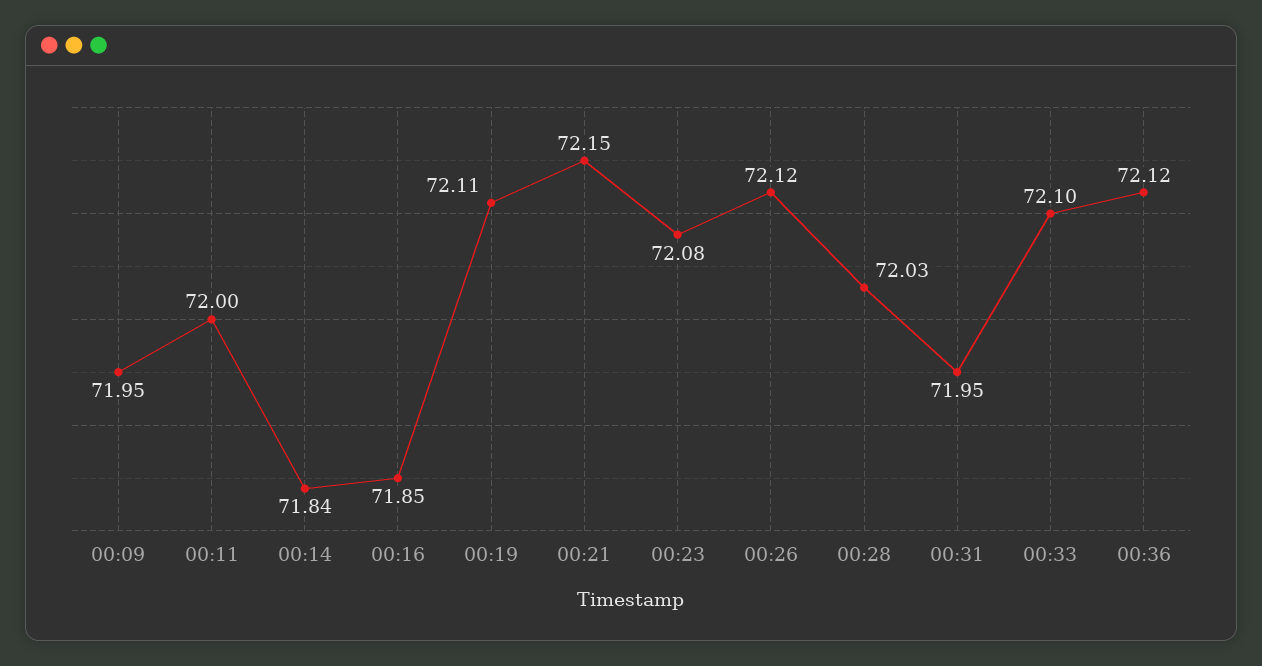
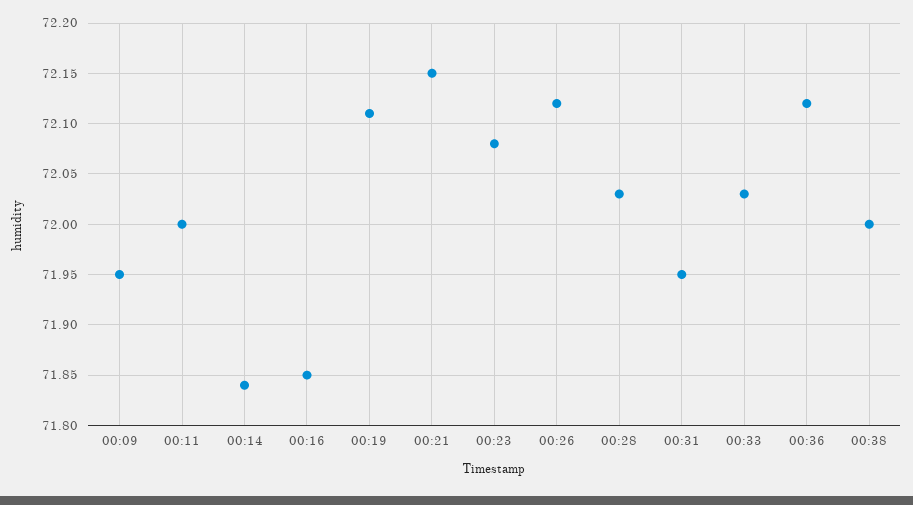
00:33: 72.1 -> 72.03
00:38: none -> 72

